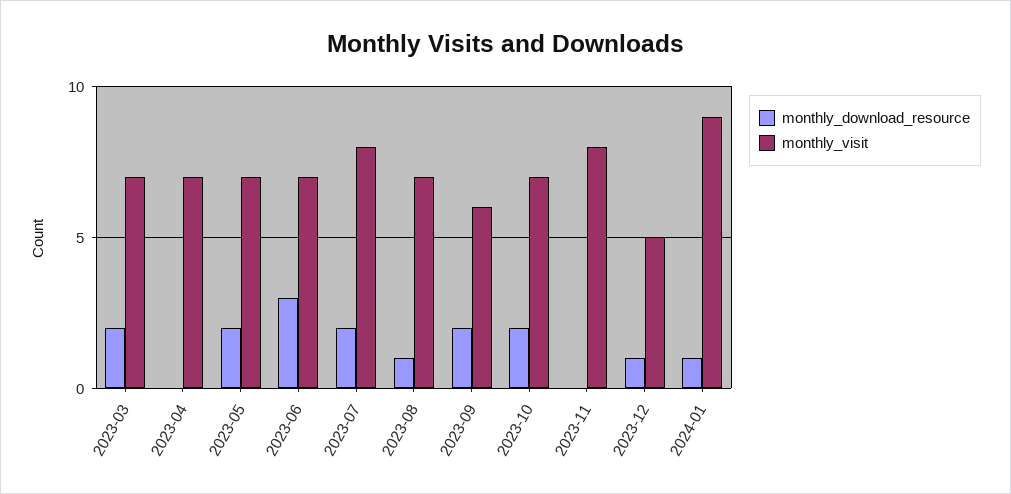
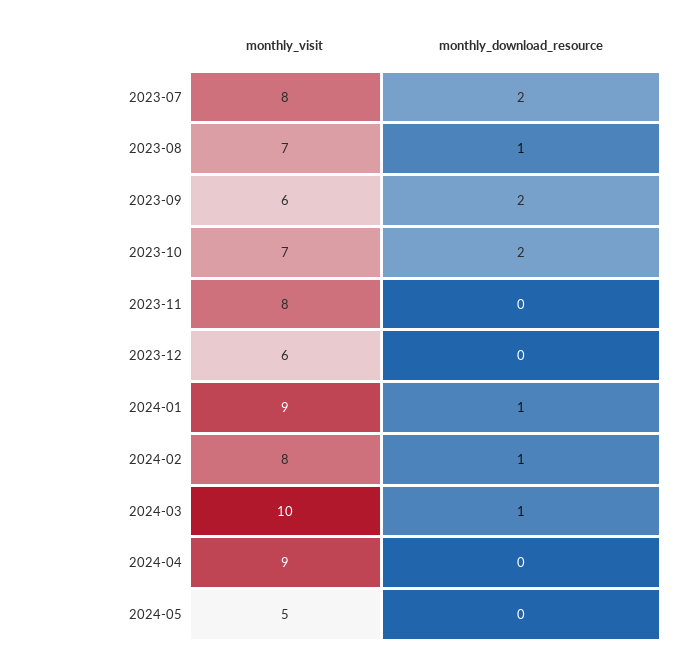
monthly_download_resource, 2023-03: 2 -> none
monthly_visit, 2023-03: 7 -> none
monthly_download_resource, 2023-04: 0 -> none
monthly_visit, 2023-04: 7 -> none
monthly_download_resource, 2023-05: 2 -> none
monthly_visit, 2023-05: 7 -> none
monthly_download_resource, 2023-06: 3 -> none
monthly_visit, 2023-06: 7 -> none
monthly_download_resource, 2023-12: 1 -> 0
monthly_visit, 2023-12: 5 -> 6
monthly_visit, 2024-02: none -> 8
monthly_download_resource, 2024-02: none -> 1
monthly_visit, 2024-03: none -> 10
monthly_download_resource, 2024-03: none -> 1
monthly_visit, 2024-04: none -> 9
monthly_download_resource, 2024-04: none -> 0
monthly_visit, 2024-05: none -> 5
monthly_download_resource, 2024-05: none -> 0

